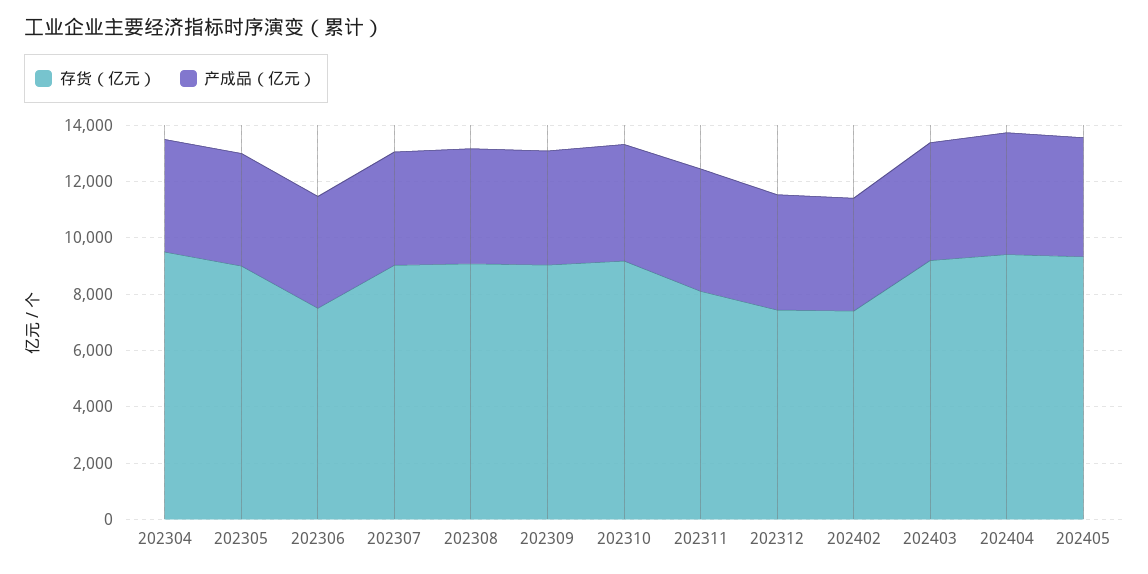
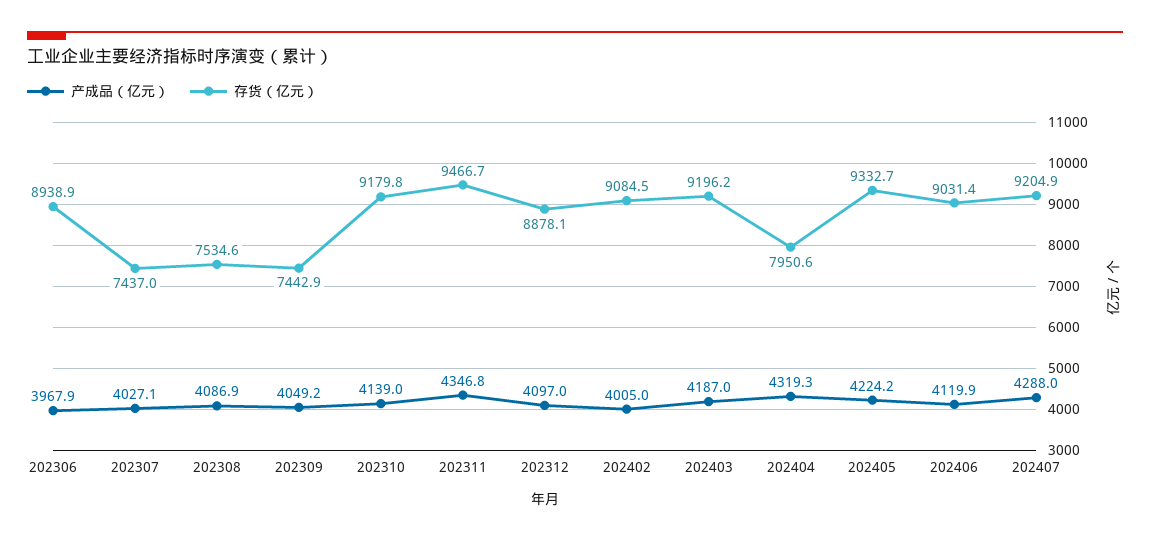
存货（亿元）, 202304: 9500 -> none
产成品（亿元）, 202304: 4000 -> none
存货（亿元）, 202305: 9000 -> none
产成品（亿元）, 202305: 4000 -> none
存货（亿元）, 202306: 7500 -> 8938.9
存货（亿元）, 202307: 9000 -> 7437
存货（亿元）, 202308: 9000 -> 7534.6
存货（亿元）, 202309: 9000 -> 7442.9
存货（亿元）, 202311: 8000 -> 9466.7
存货（亿元）, 202312: 7500 -> 8878.1
存货（亿元）, 202402: 7500 -> 9084.5
存货（亿元）, 202404: 9500 -> 7950.6
产成品（亿元）, 202406: none -> 4119.9
存货（亿元）, 202406: none -> 9031.4
产成品（亿元）, 202407: none -> 4288
存货（亿元）, 202407: none -> 9204.9

